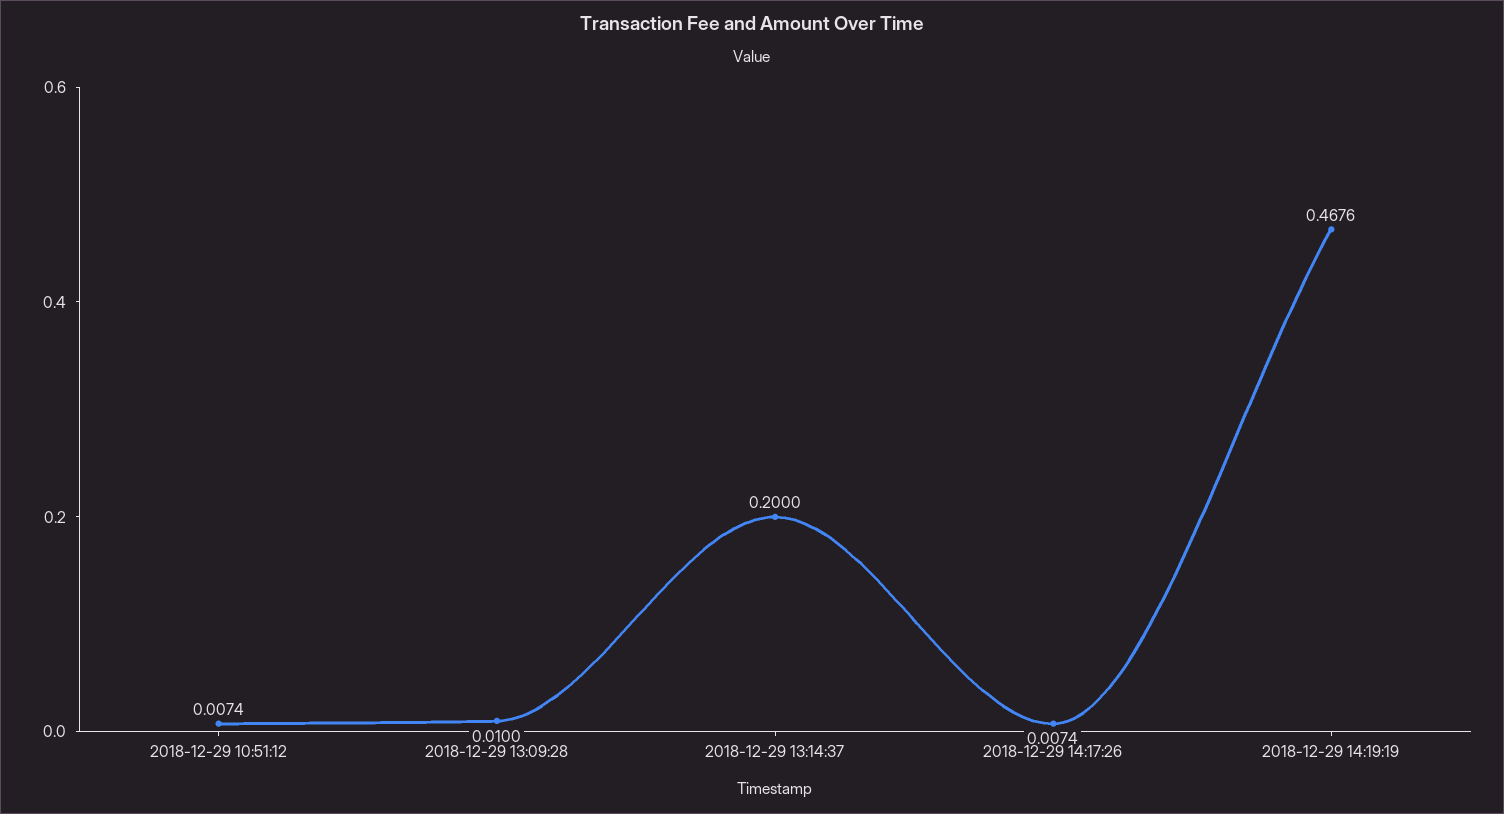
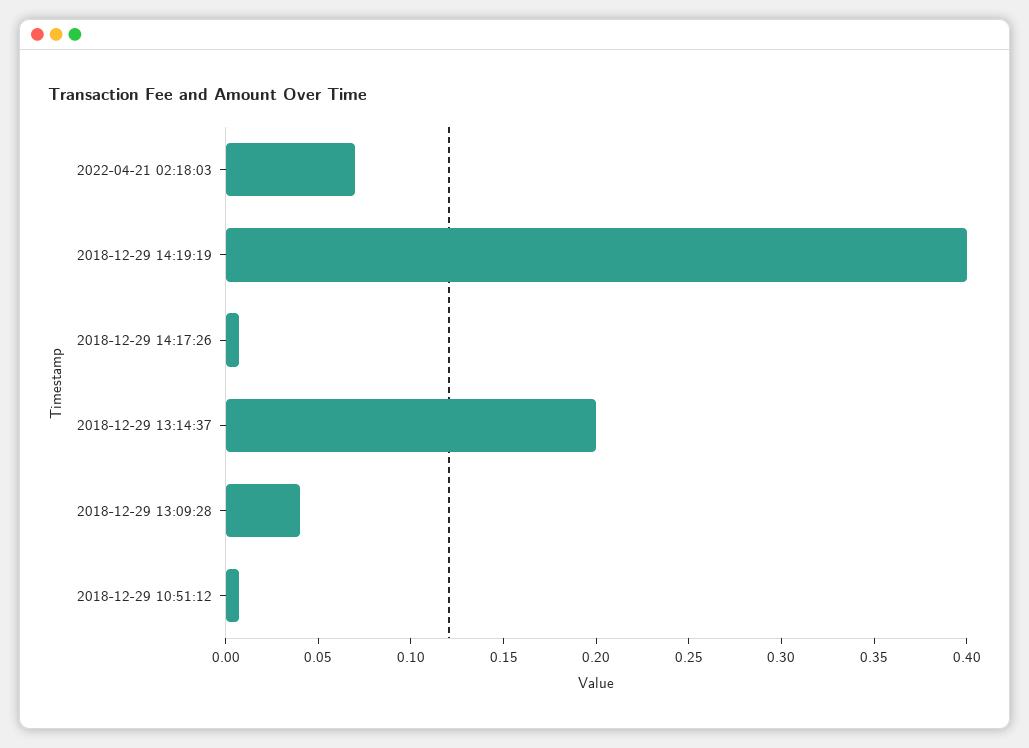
2018-12-29 13:09:28: 0.01 -> 0.04
2018-12-29 14:19:19: 0.4676 -> 0.4
2022-04-21 02:18:03: none -> 0.07

